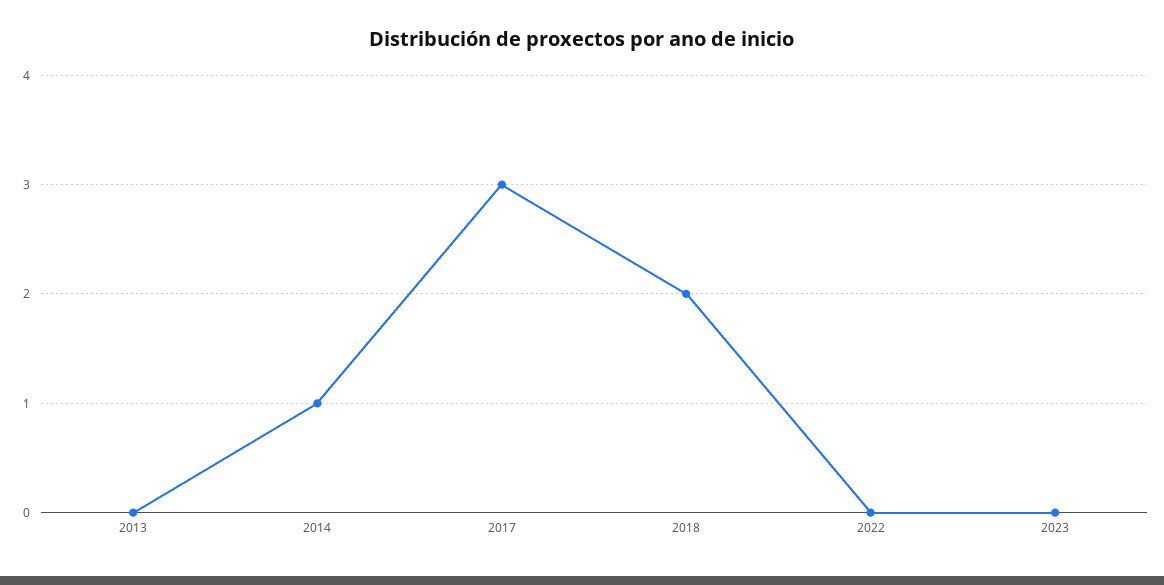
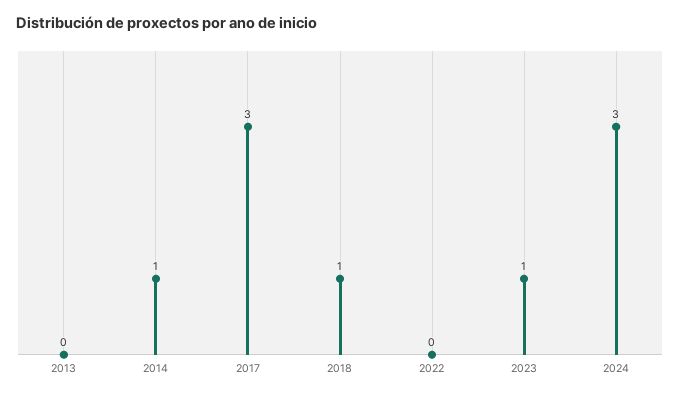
2018: 2 -> 1
2023: 0 -> 1
2024: none -> 3

